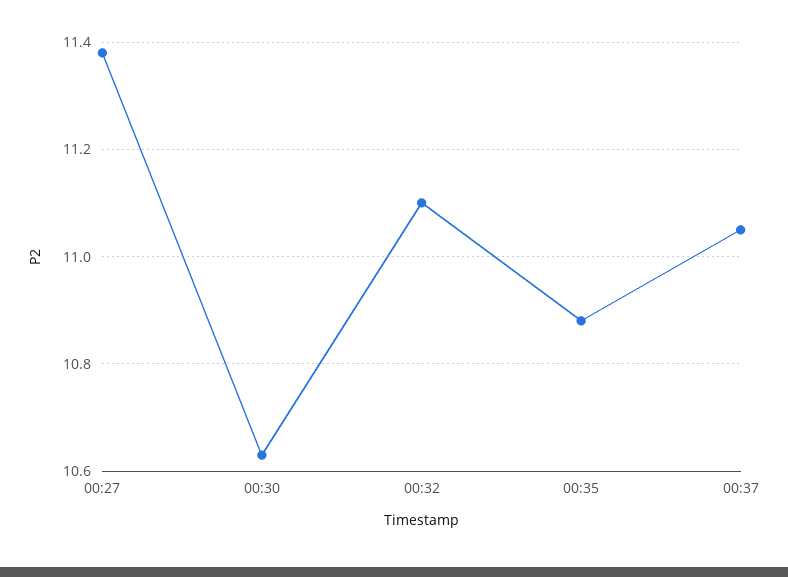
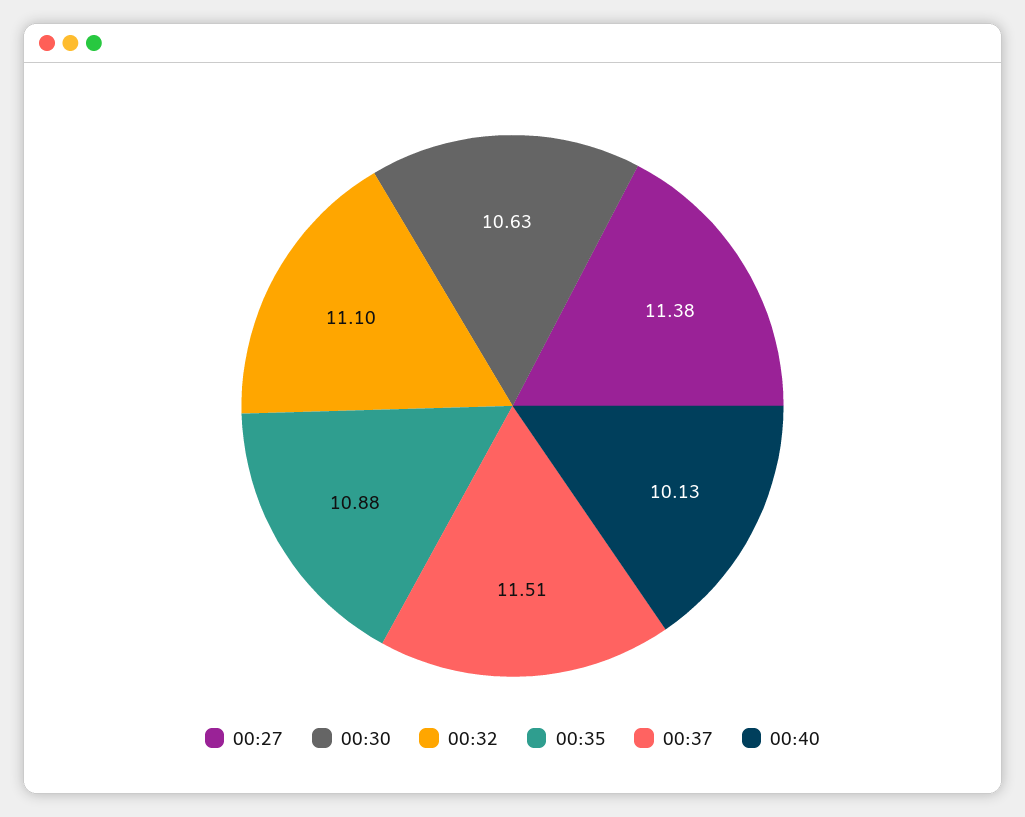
00:37: 11.05 -> 11.51
00:40: none -> 10.13

